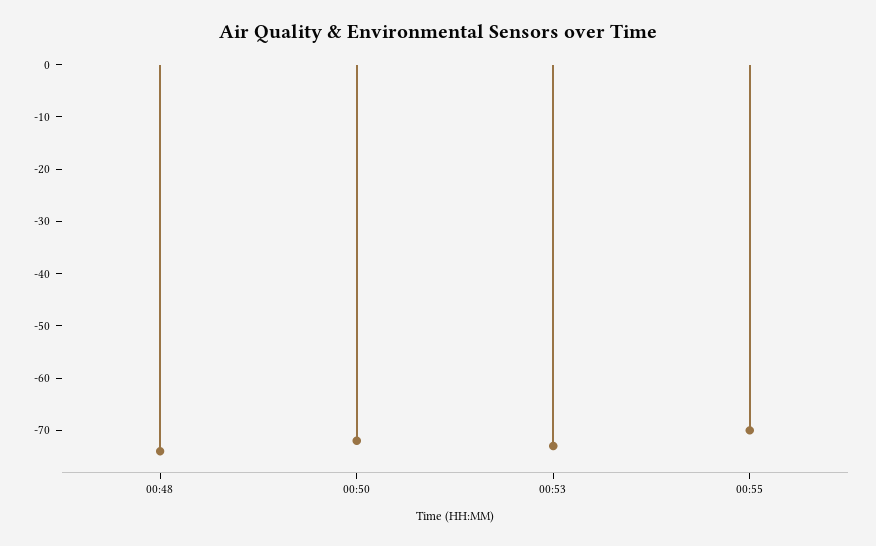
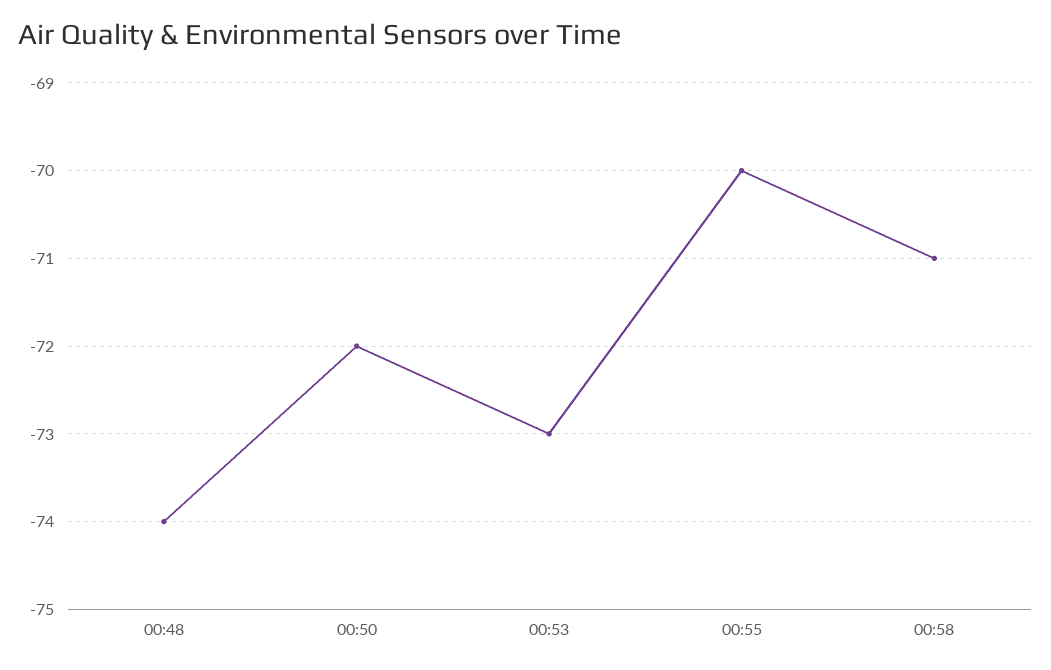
00:58: none -> -71

